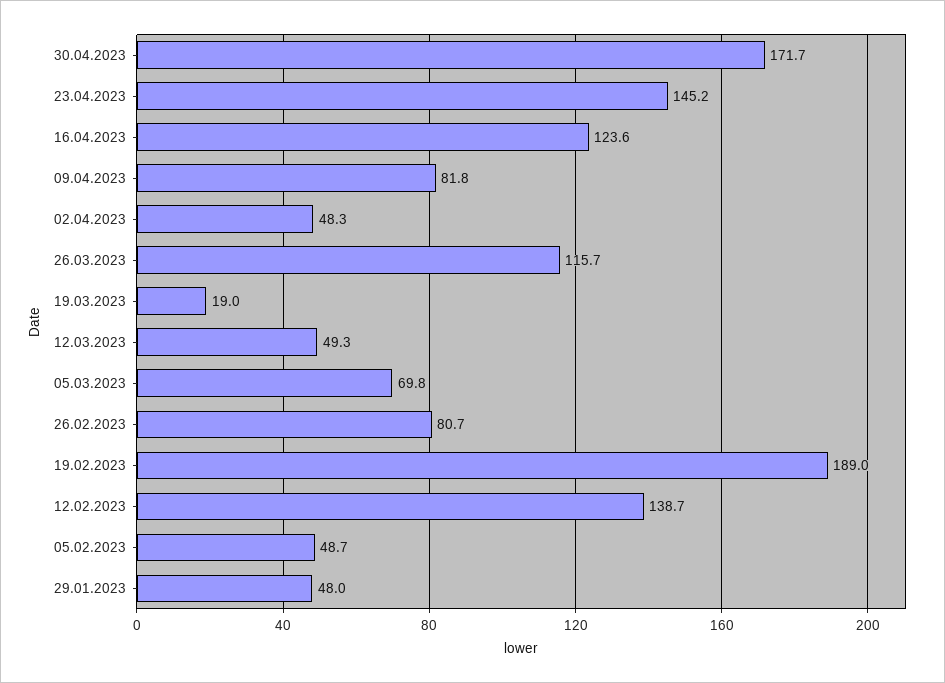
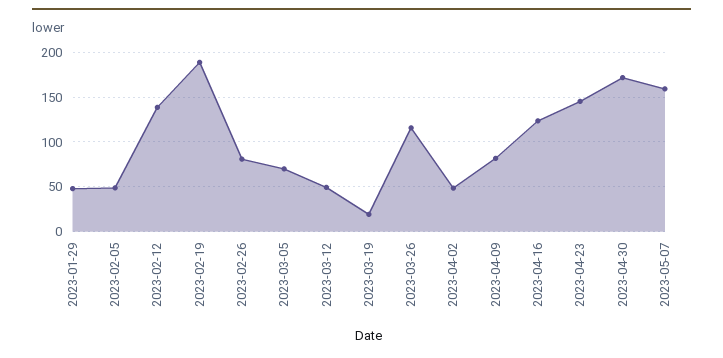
2023-05-07: none -> 160

